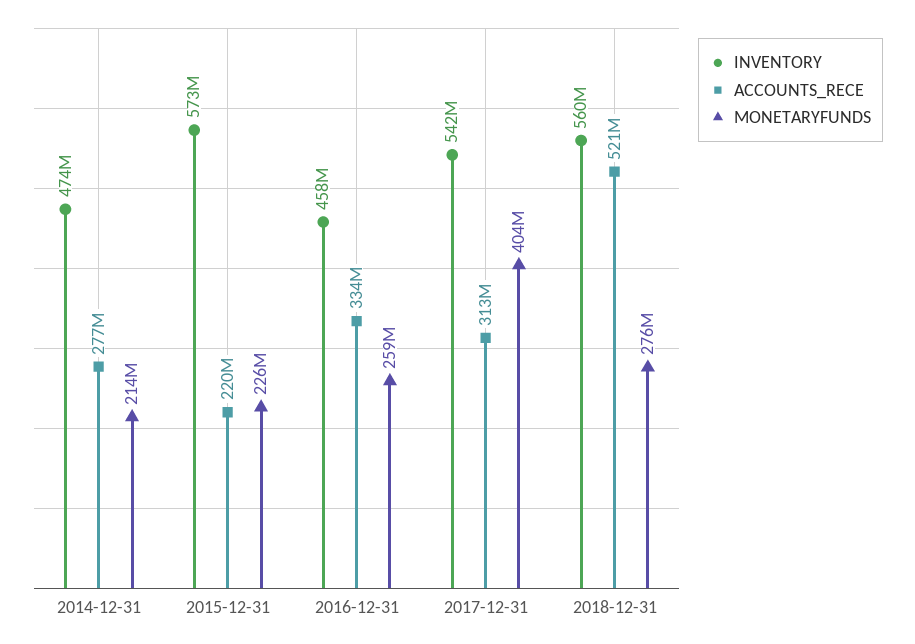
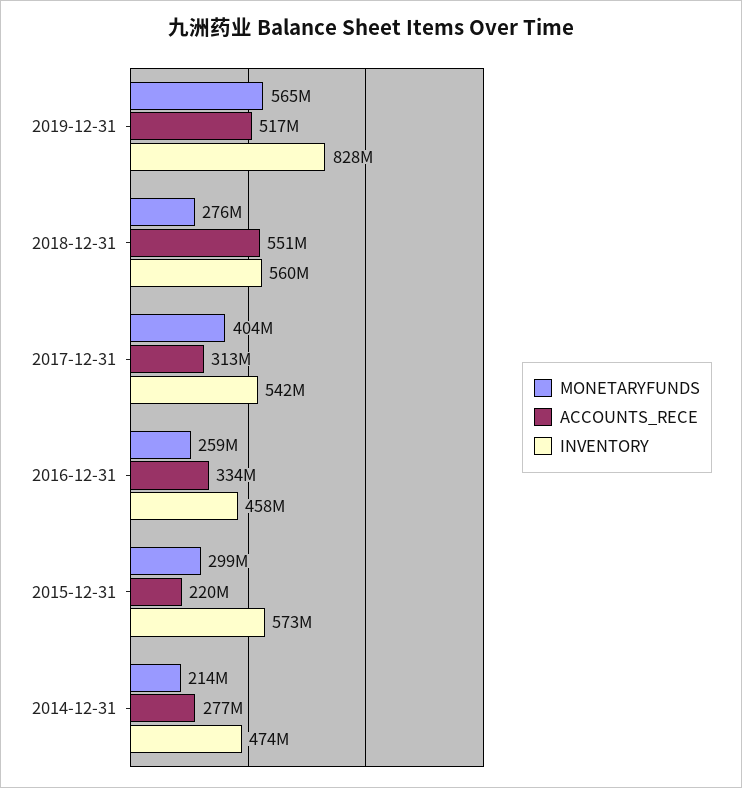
MONETARYFUNDS, 2015-12-31: 226000000 -> 299000000
ACCOUNTS_RECE, 2018-12-31: 521000000 -> 551000000
MONETARYFUNDS, 2019-12-31: none -> 565000000
ACCOUNTS_RECE, 2019-12-31: none -> 517000000
INVENTORY, 2019-12-31: none -> 828000000

